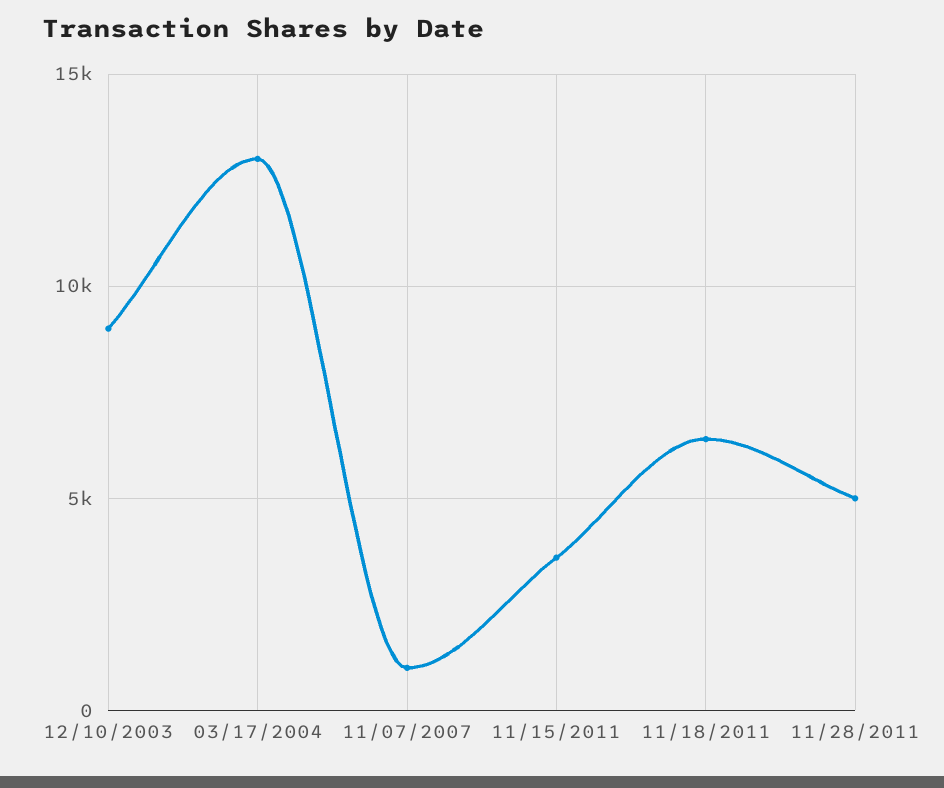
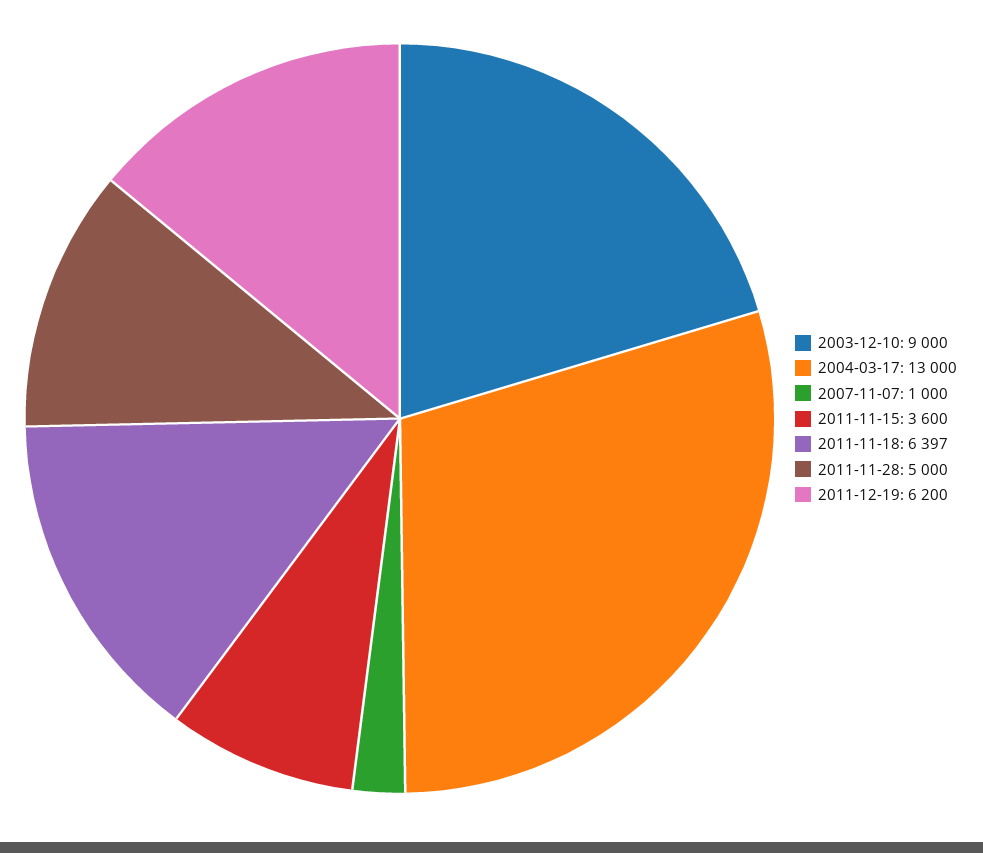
2011-12-19: none -> 6200

